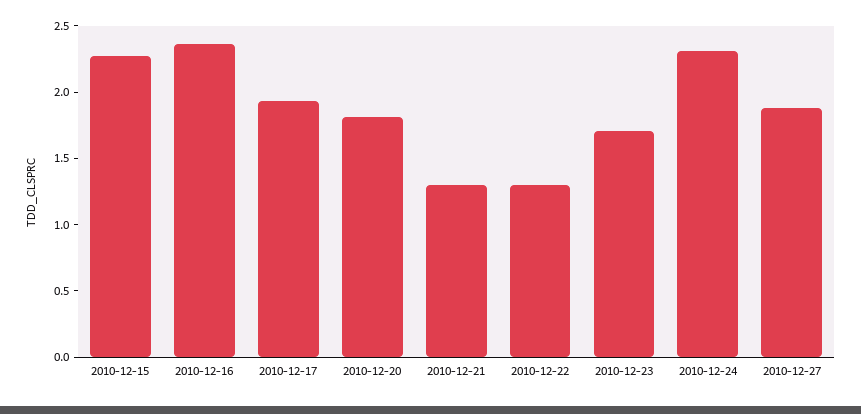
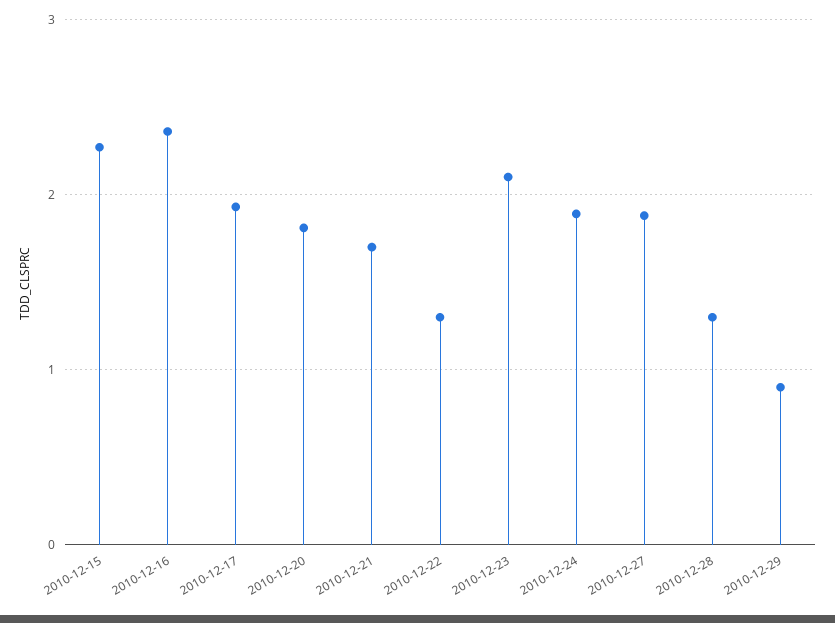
2010-12-21: 1.3 -> 1.7
2010-12-23: 1.7 -> 2.1
2010-12-24: 2.3 -> 1.9
2010-12-28: none -> 1.3
2010-12-29: none -> 0.9

